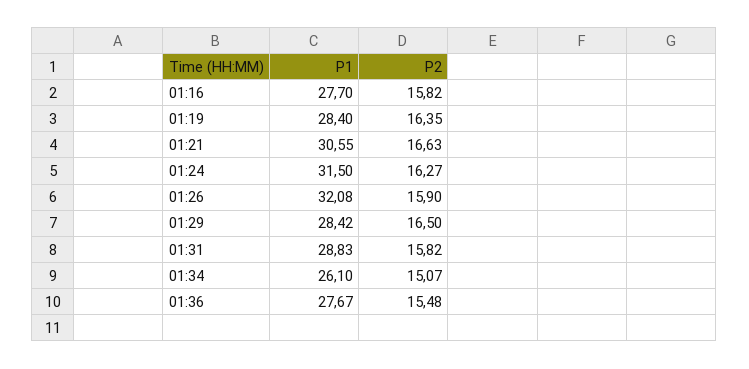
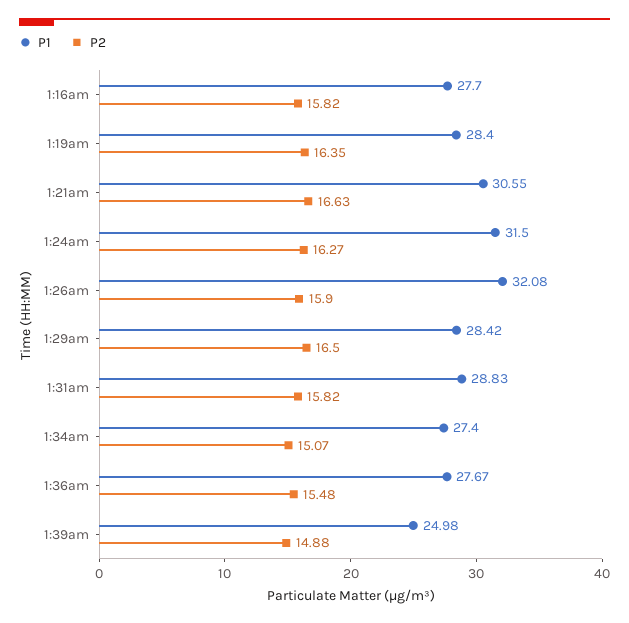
P1, 01:34: 26.1 -> 27.4
P1, 1:39am: none -> 24.98
P2, 1:39am: none -> 14.88

